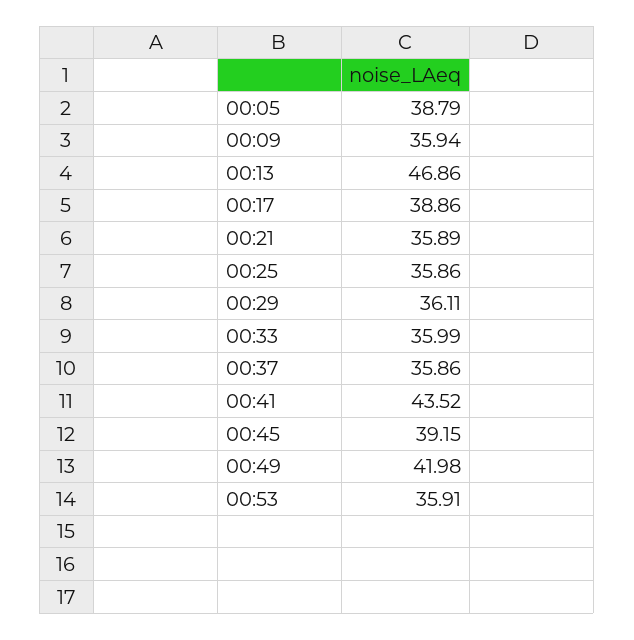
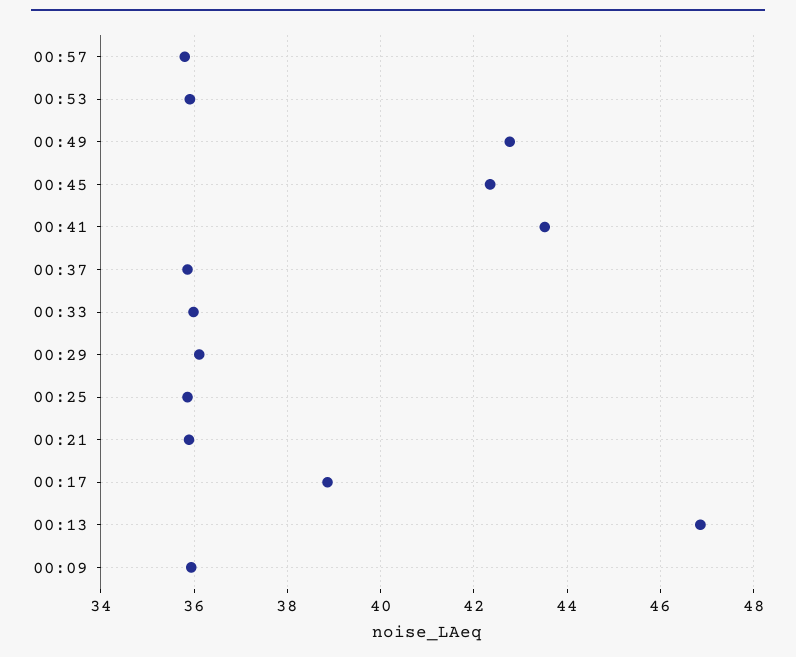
00:05: 38.79 -> none
00:45: 39.15 -> 42.4
00:49: 41.98 -> 42.8
00:57: none -> 35.8

